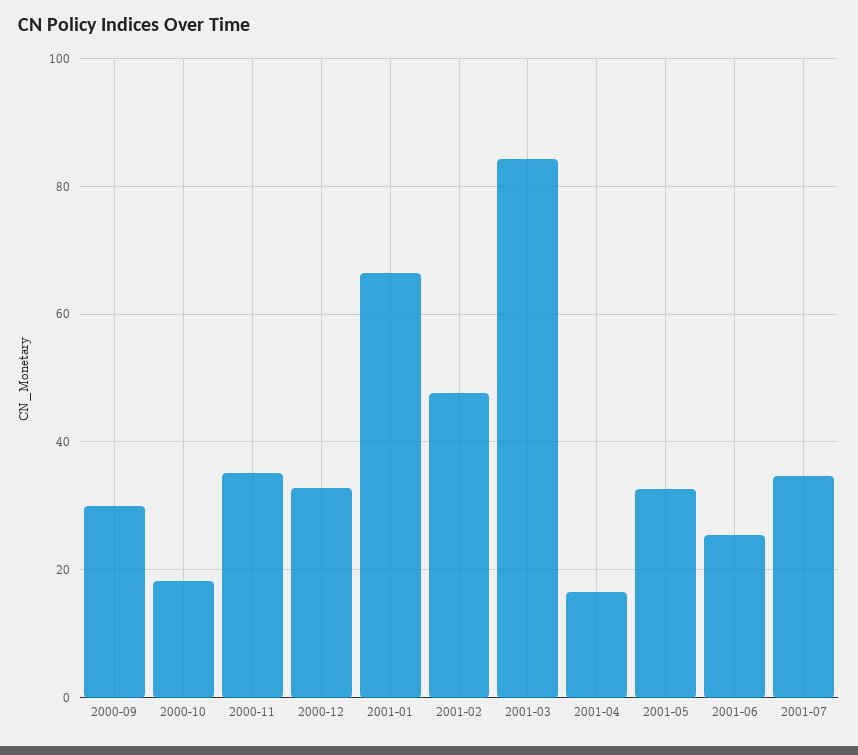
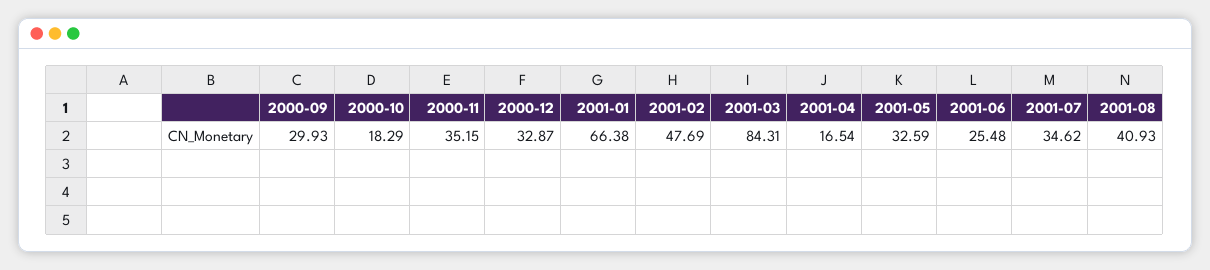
2001-08: none -> 40.93

